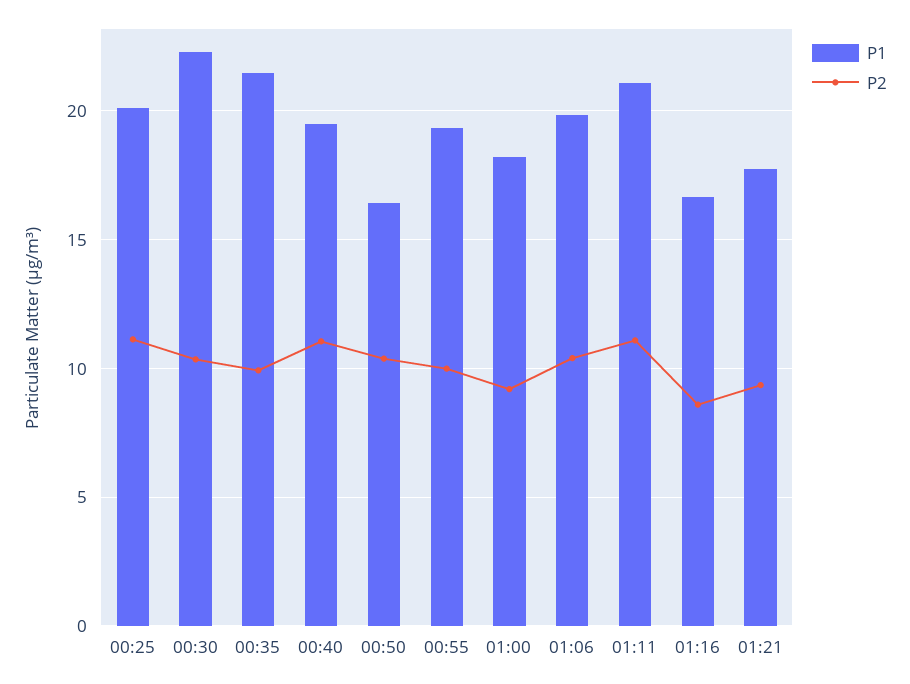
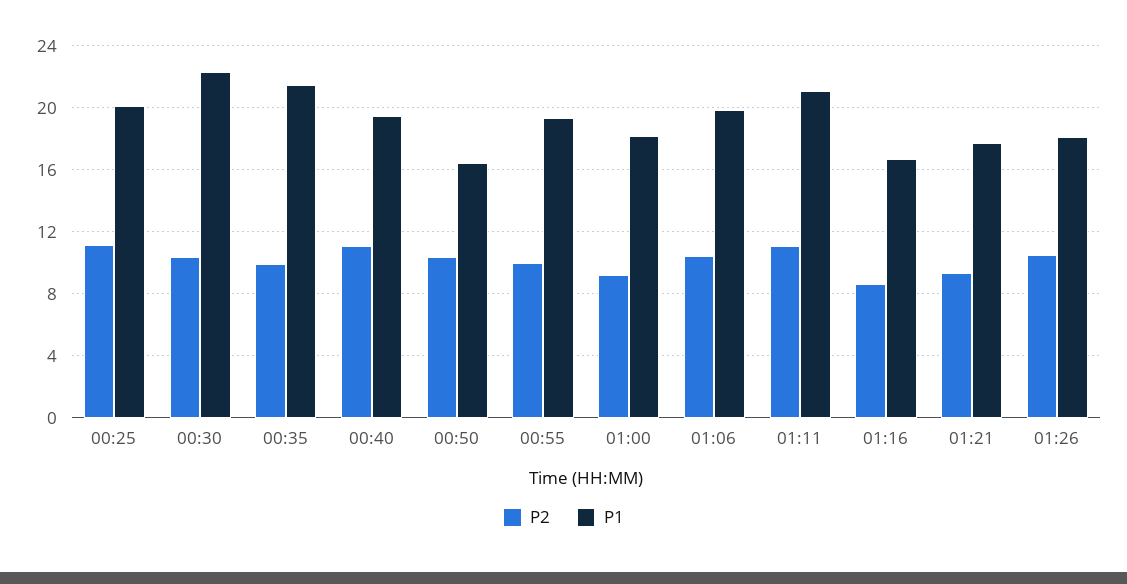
P2, 01:26: none -> 10.5
P1, 01:26: none -> 18

